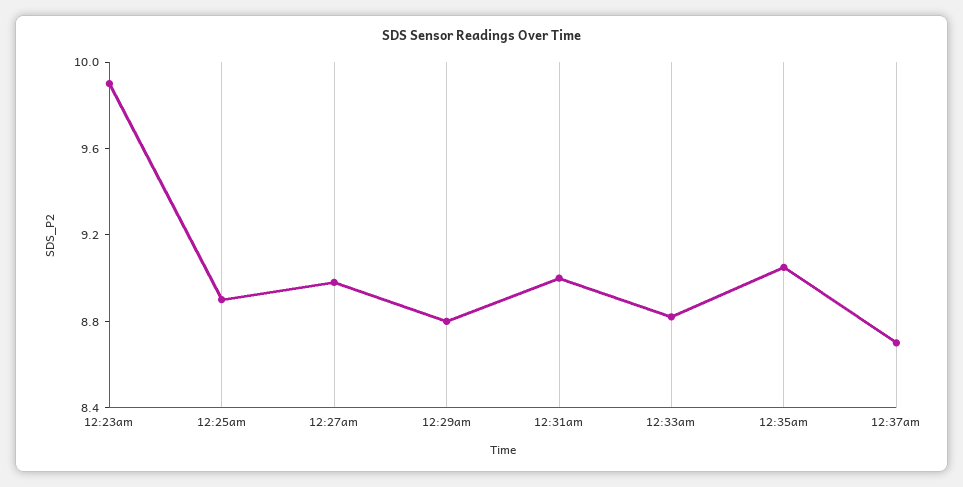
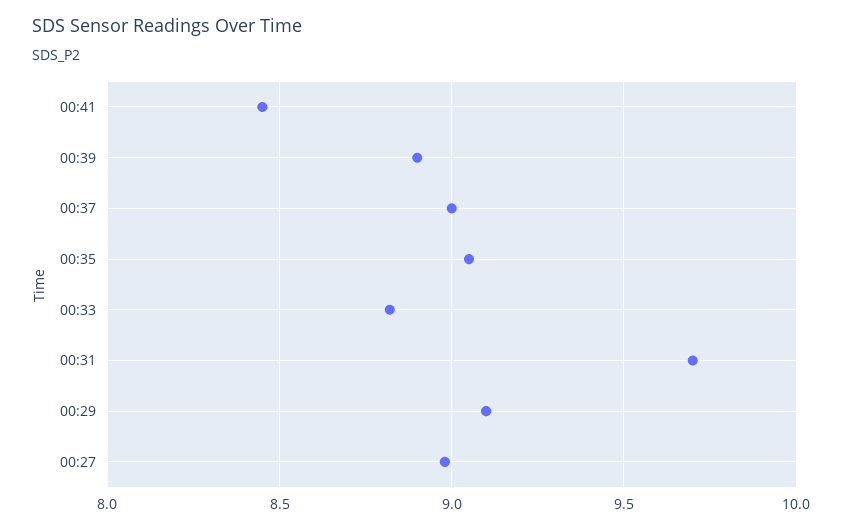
12:23am: 9.9 -> none
12:25am: 8.9 -> none
12:29am: 8.8 -> 9.1
12:31am: 9 -> 9.7
12:37am: 8.7 -> 9
00:41: none -> 8.45
00:39: none -> 8.9

